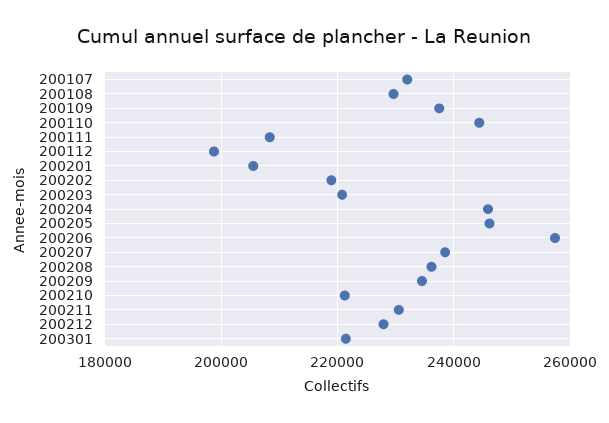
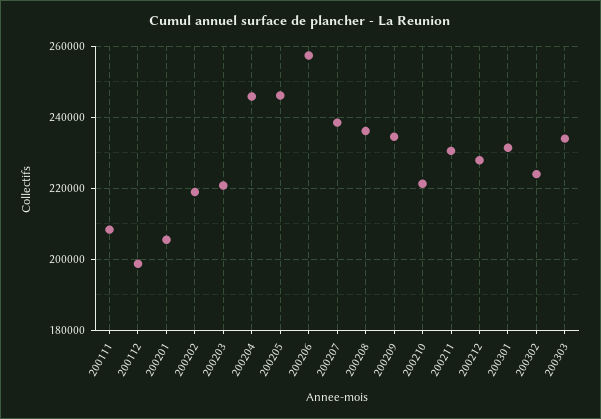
200107: 232000 -> none
200108: 230000 -> none
200109: 238000 -> none
200110: 244000 -> none
200301: 222000 -> 232000
200302: none -> 224000
200303: none -> 234000

